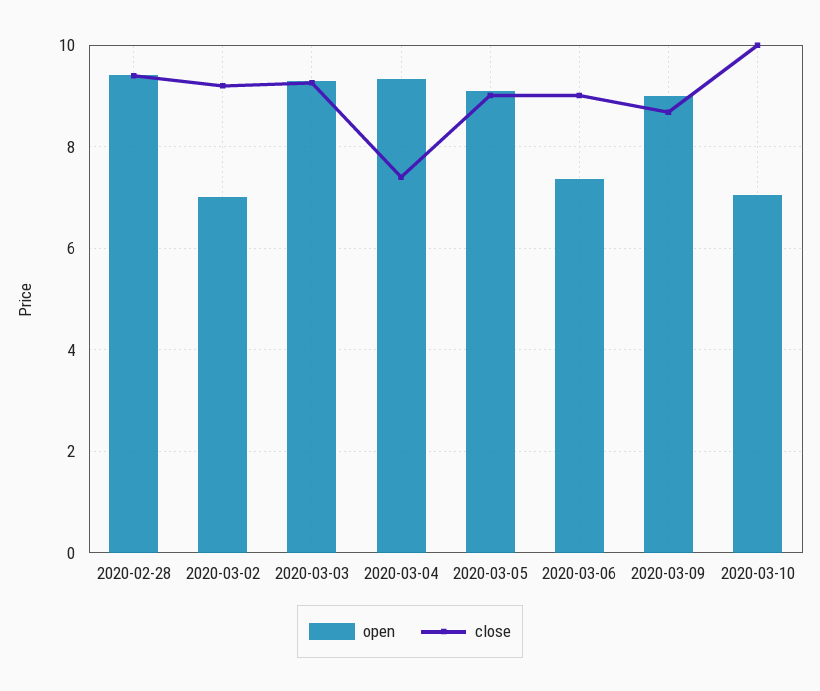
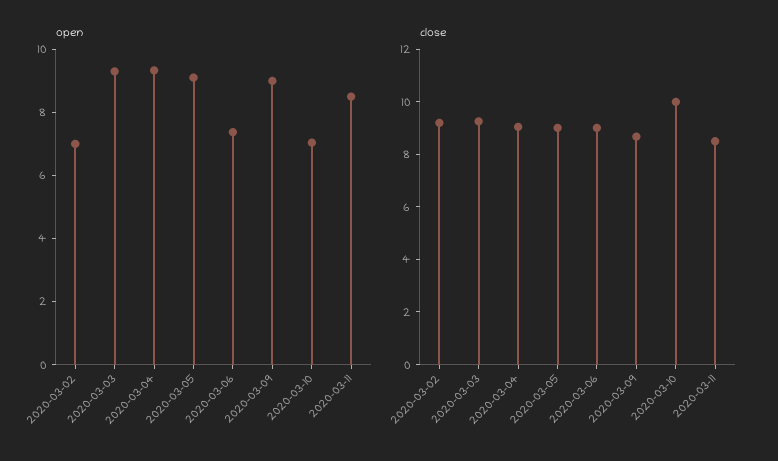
open, 2020-02-28: 9.4 -> none
close, 2020-02-28: 9.4 -> none
close, 2020-03-04: 7.4 -> 9
open, 2020-03-11: none -> 8.5
close, 2020-03-11: none -> 8.5

